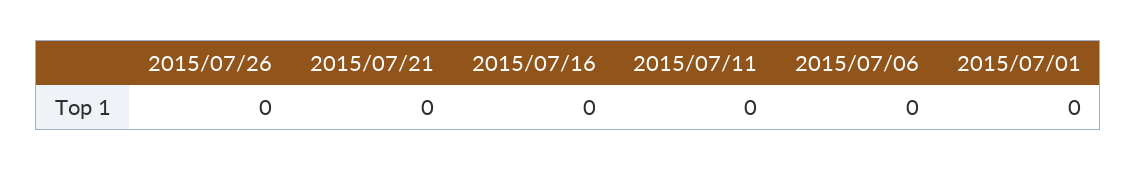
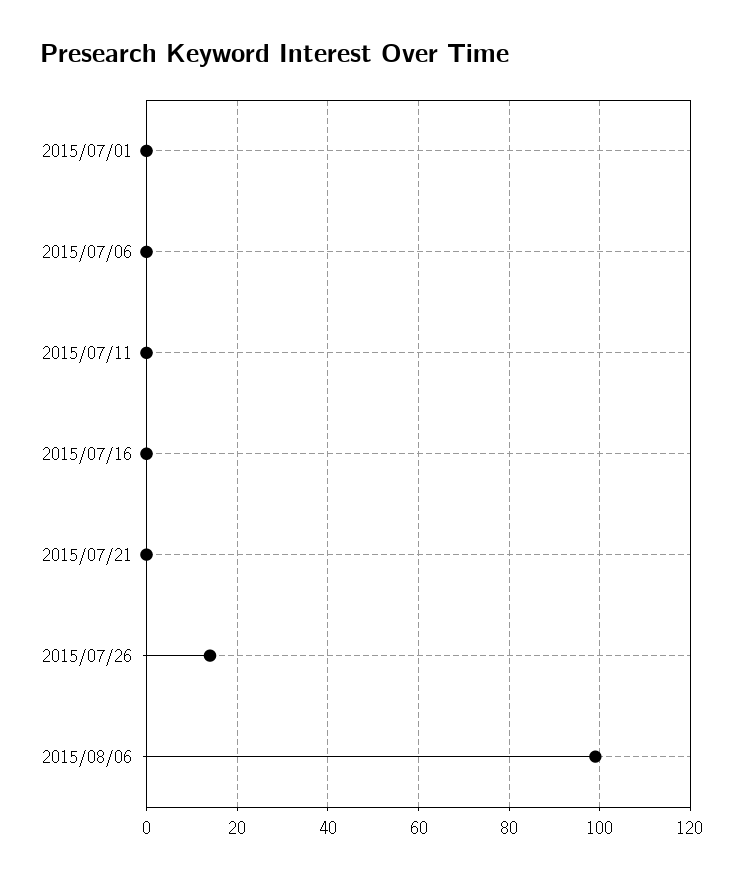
2015/07/26: 0 -> 15
2015/08/06: none -> 100

